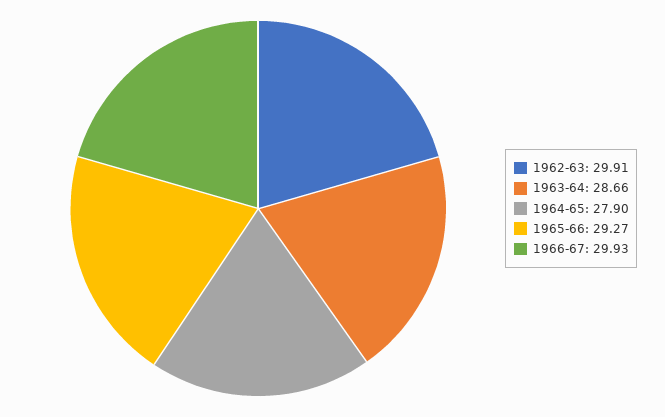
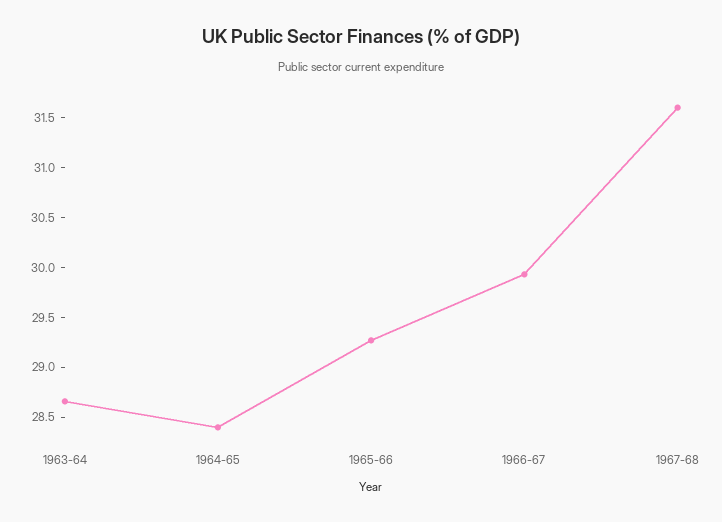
1962-63: 29.91 -> none
1964-65: 27.9 -> 28.4
1967-68: none -> 31.6

